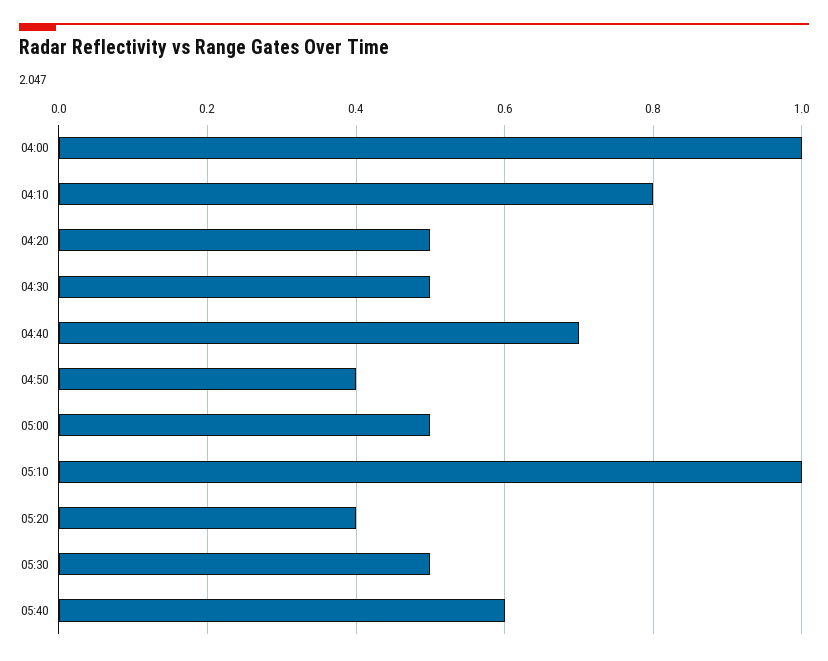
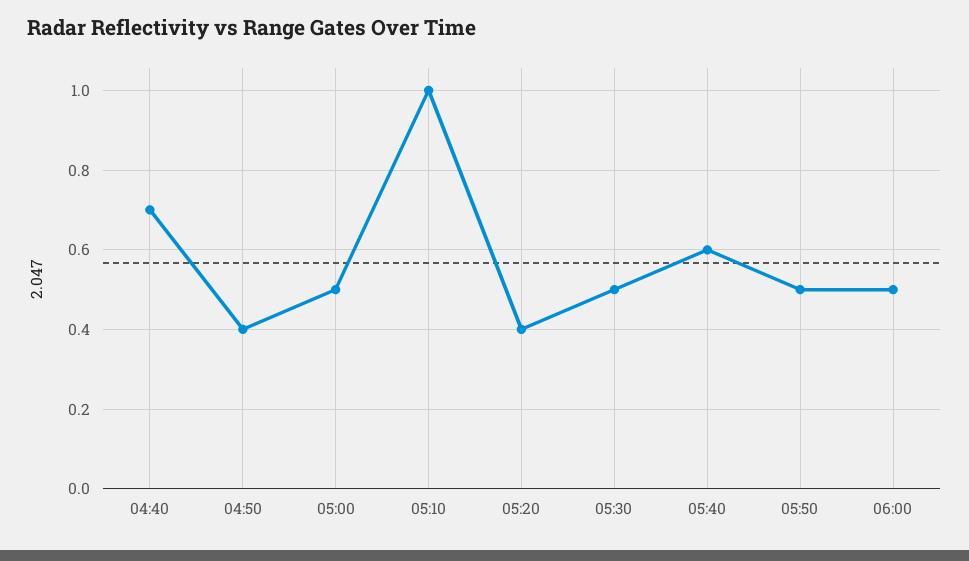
04:00: 1 -> none
04:10: 0.8 -> none
04:20: 0.5 -> none
04:30: 0.5 -> none
05:50: none -> 0.5
06:00: none -> 0.5

